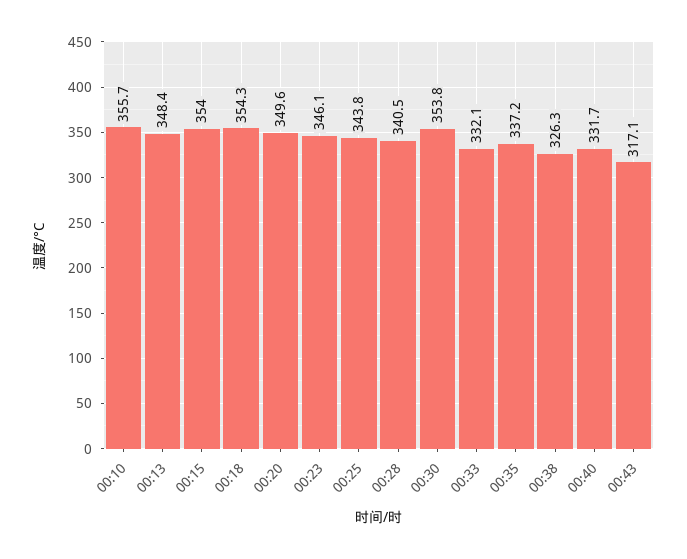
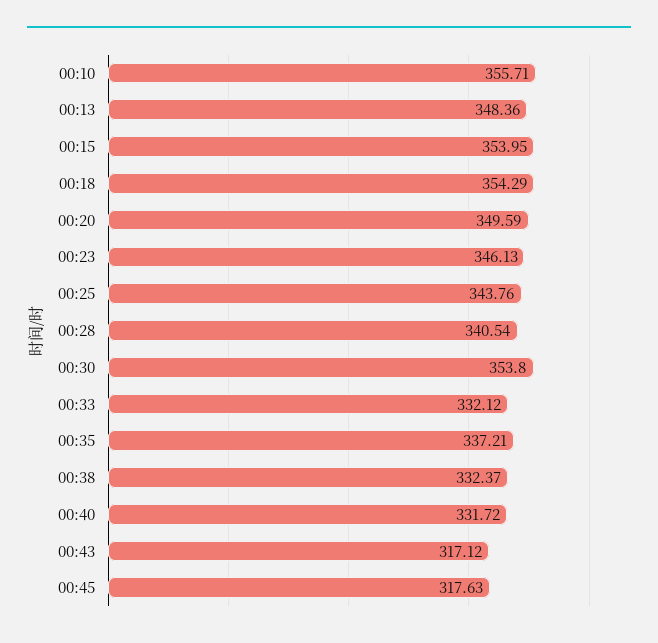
00:38: 326.3 -> 332.37
00:45: none -> 317.63

